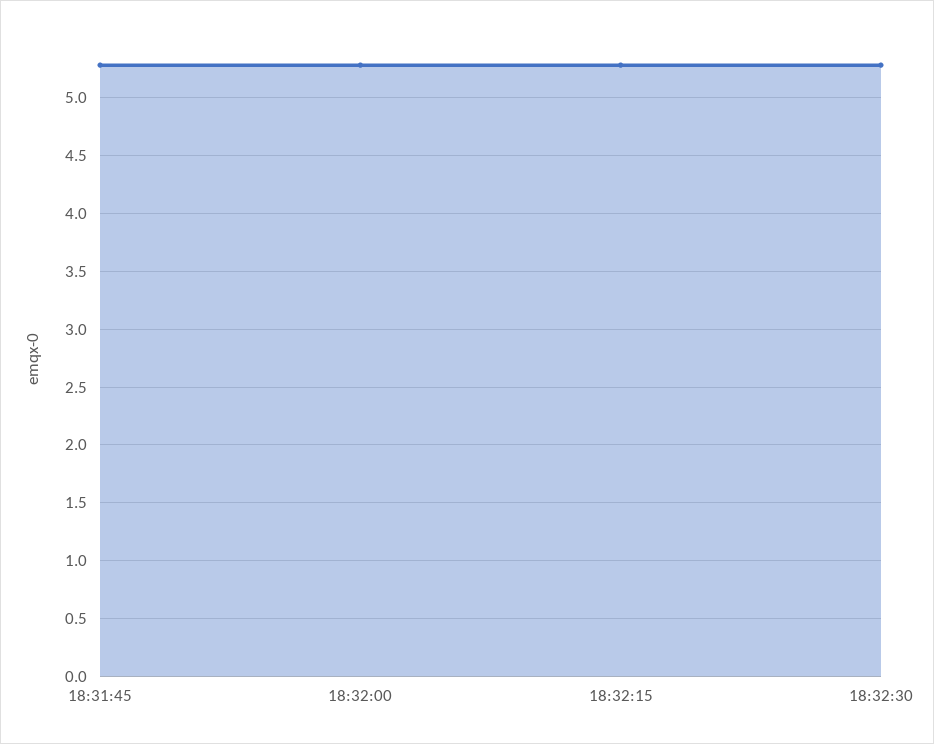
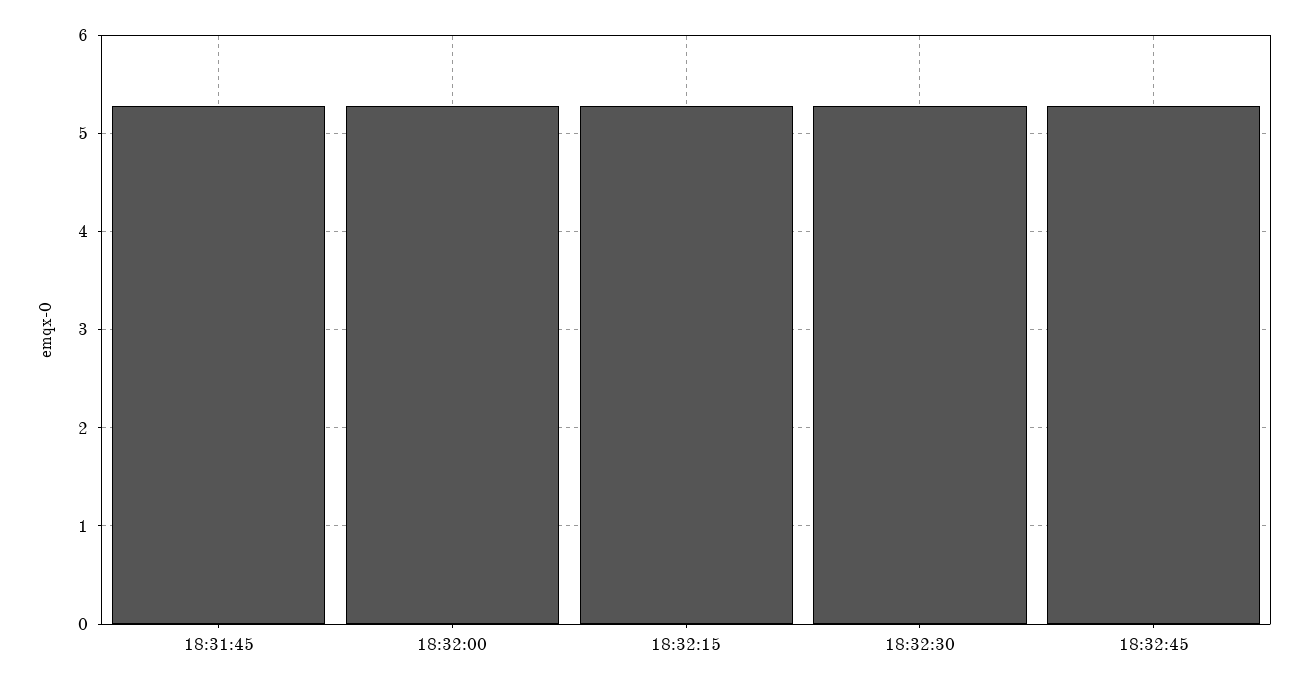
18:32:45: none -> 5.3

